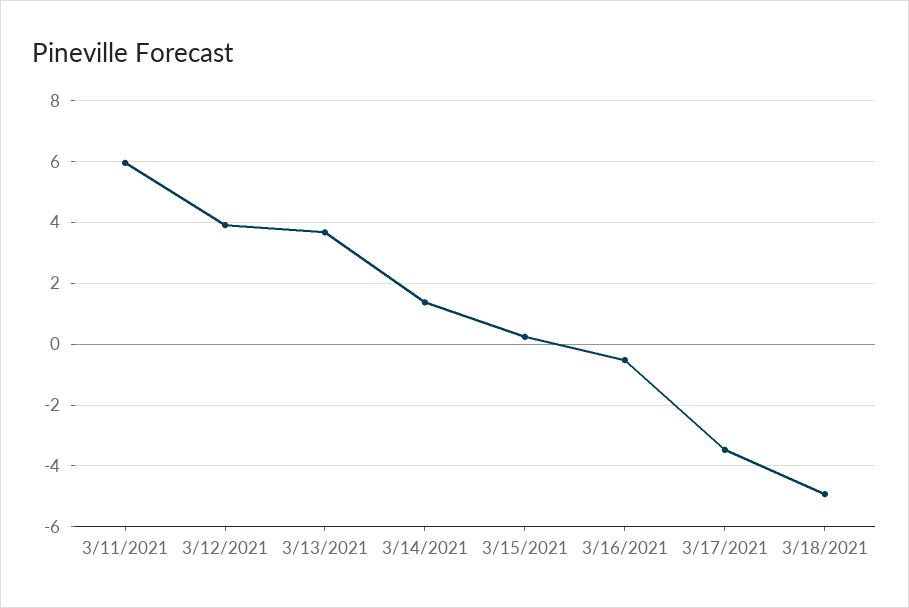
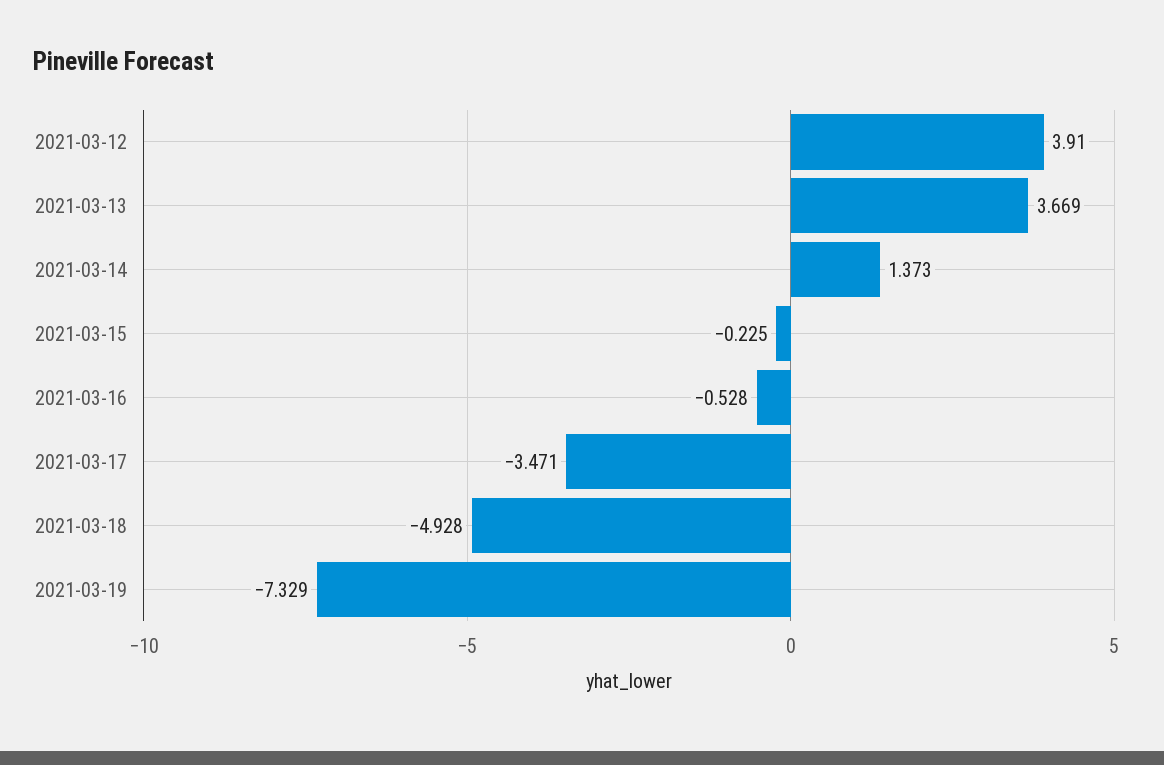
3/11/2021: 6 -> none
3/15/2021: 0.2 -> -0.225
2021-03-19: none -> -7.329

